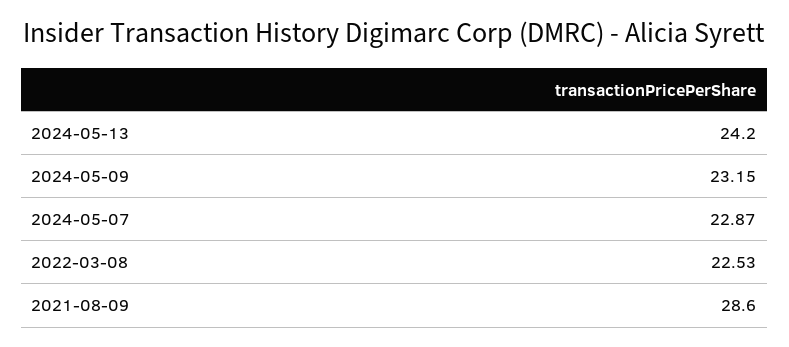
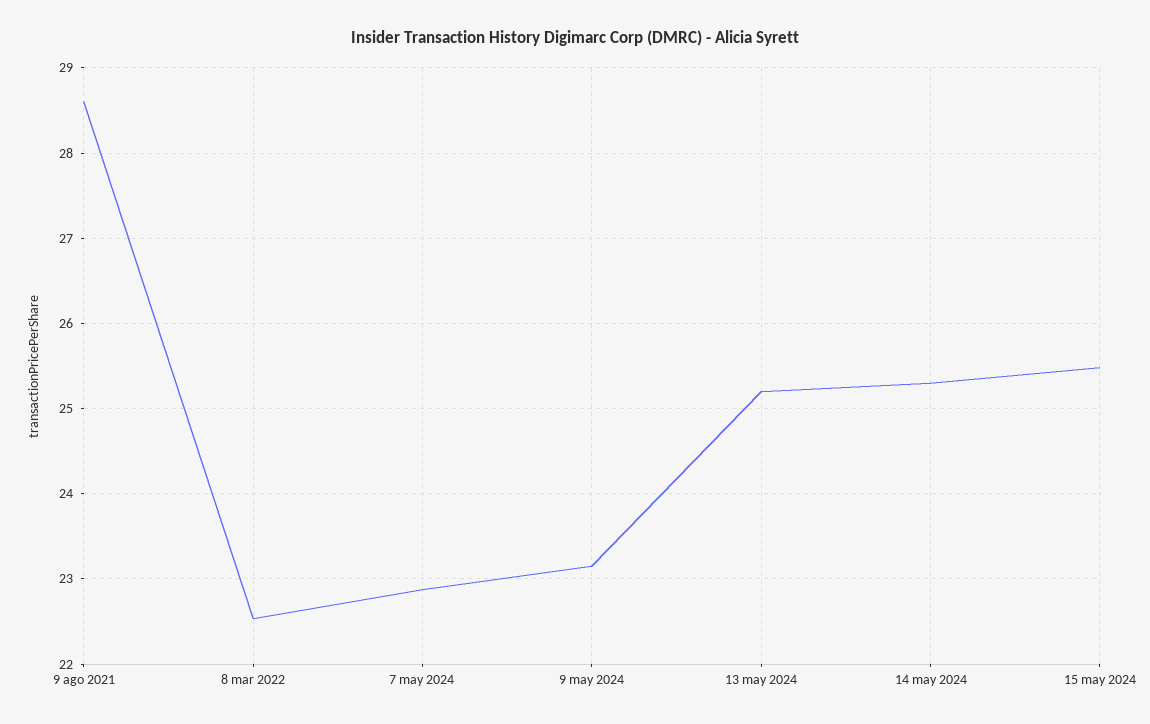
2024-05-13: 24.2 -> 25.2
14 may 2024: none -> 25.3
15 may 2024: none -> 25.5

